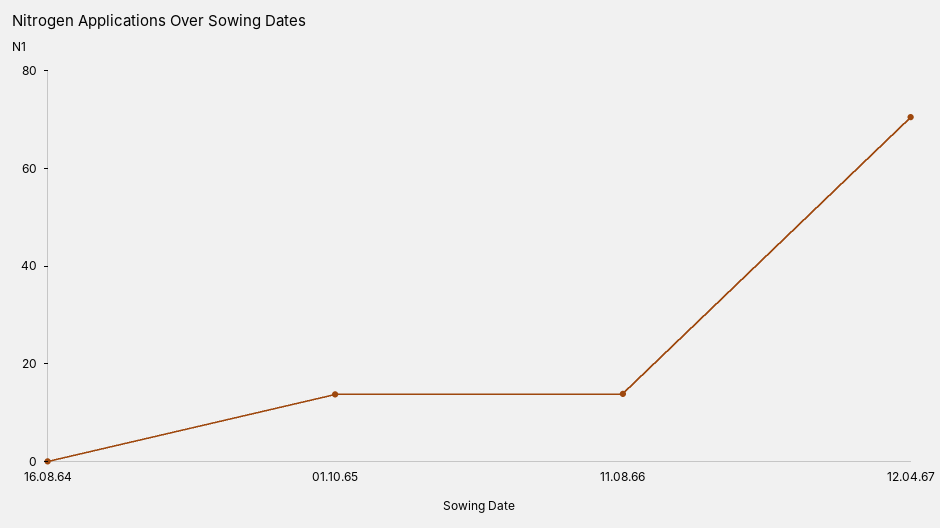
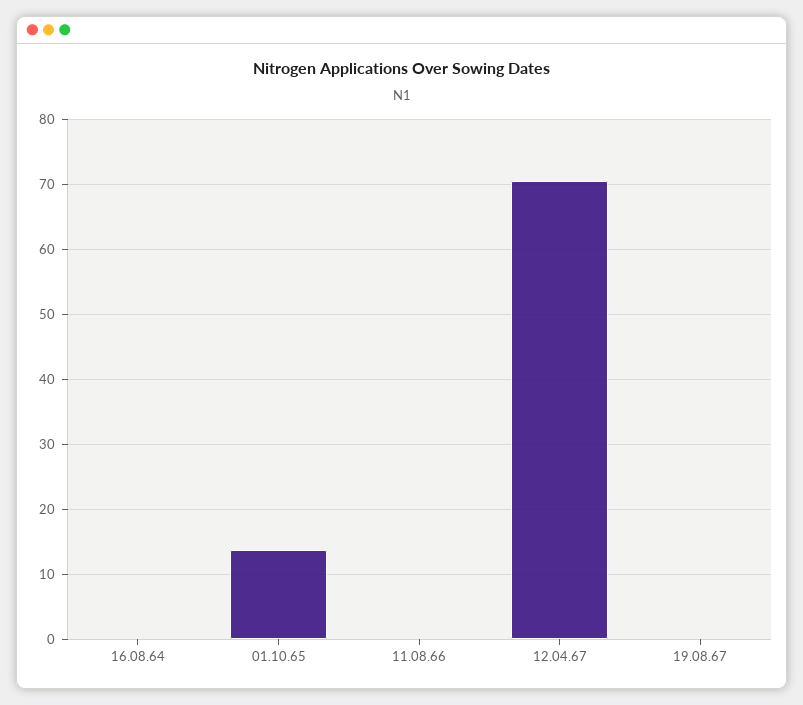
11.08.66: 15 -> 0
19.08.67: none -> 0

